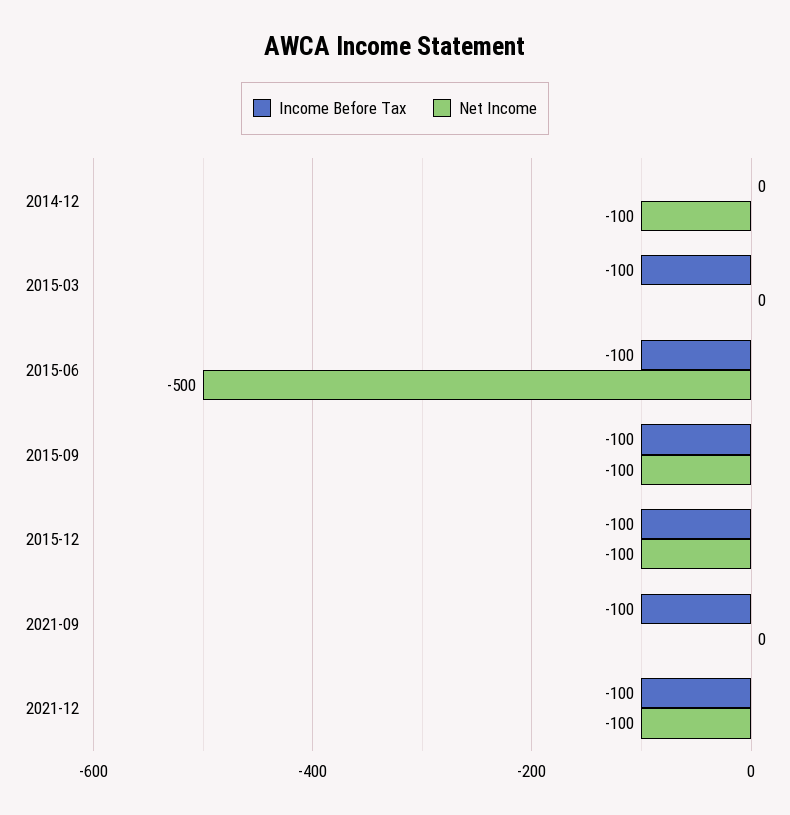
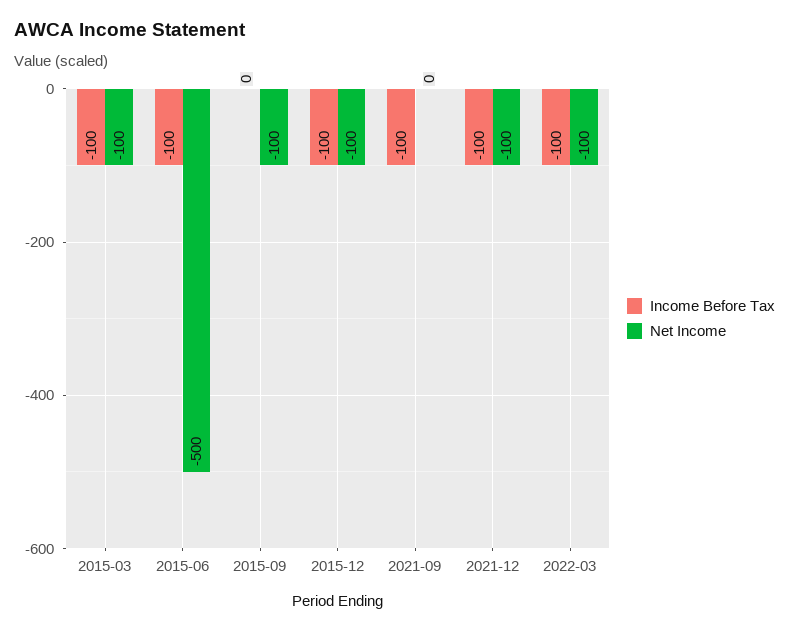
Income Before Tax, 2014-12: 0 -> none
Net Income, 2014-12: -100 -> none
Net Income, 2015-03: 0 -> -100
Income Before Tax, 2015-09: -100 -> 0
Income Before Tax, 2022-03: none -> -100
Net Income, 2022-03: none -> -100

